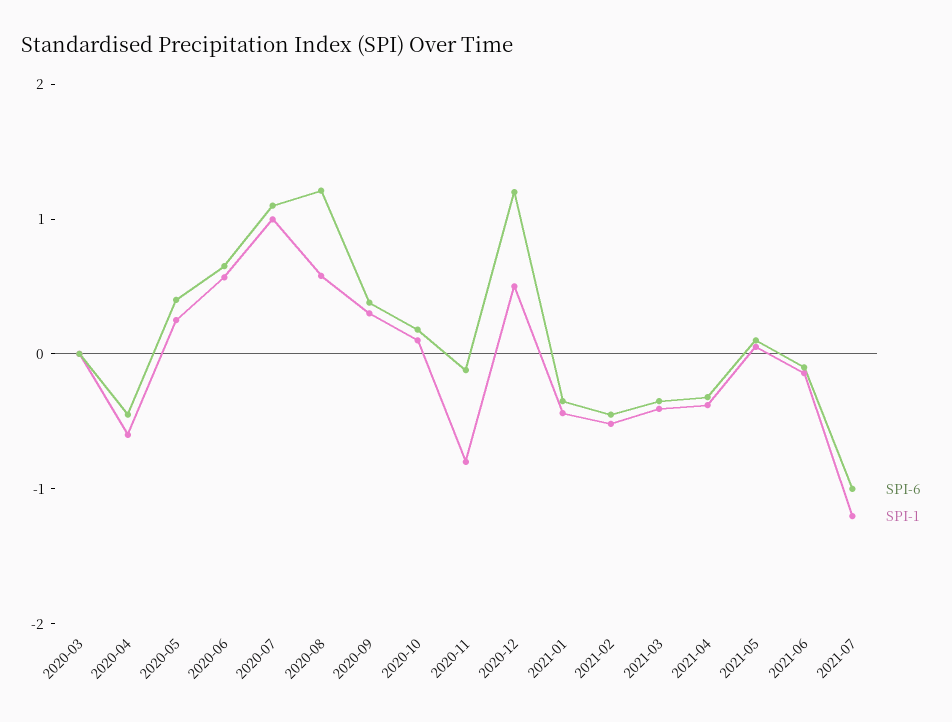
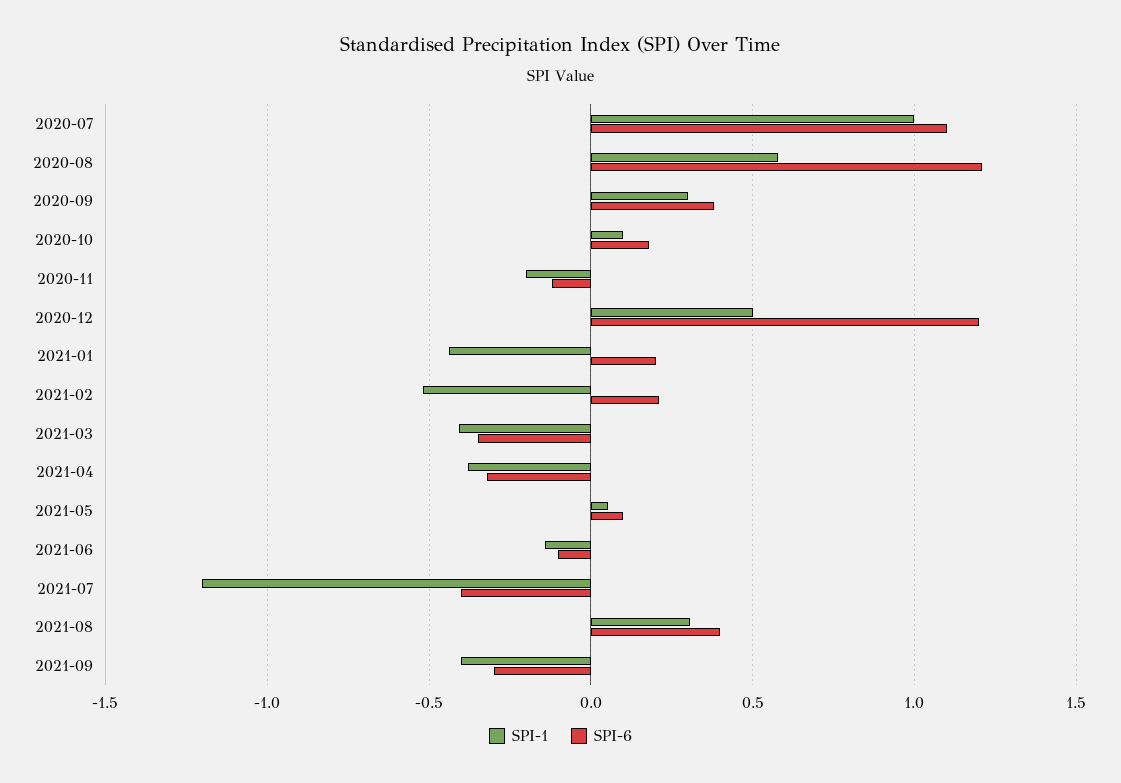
SPI-6, 2020-03: 0 -> none
SPI-1, 2020-03: 0 -> none
SPI-6, 2020-04: -0.4 -> none
SPI-1, 2020-04: -0.6 -> none
SPI-6, 2020-05: 0.4 -> none
SPI-1, 2020-05: 0.2 -> none
SPI-6, 2020-06: 0.6 -> none
SPI-1, 2020-06: 0.6 -> none
SPI-1, 2020-11: -0.8 -> -0.2
SPI-6, 2021-01: -0.4 -> 0.2
SPI-6, 2021-02: -0.4 -> 0.2
SPI-6, 2021-07: -1 -> -0.4
SPI-1, 2021-08: none -> 0.3
SPI-6, 2021-08: none -> 0.4
SPI-1, 2021-09: none -> -0.4
SPI-6, 2021-09: none -> -0.3

